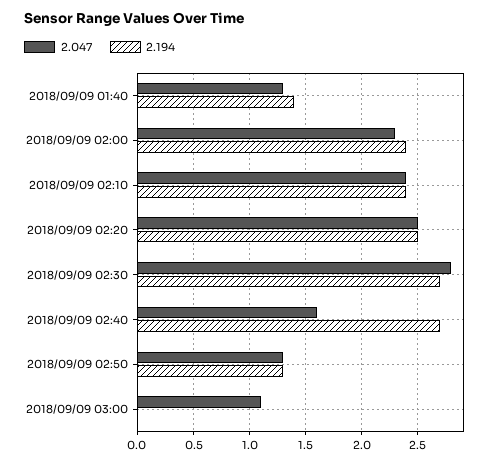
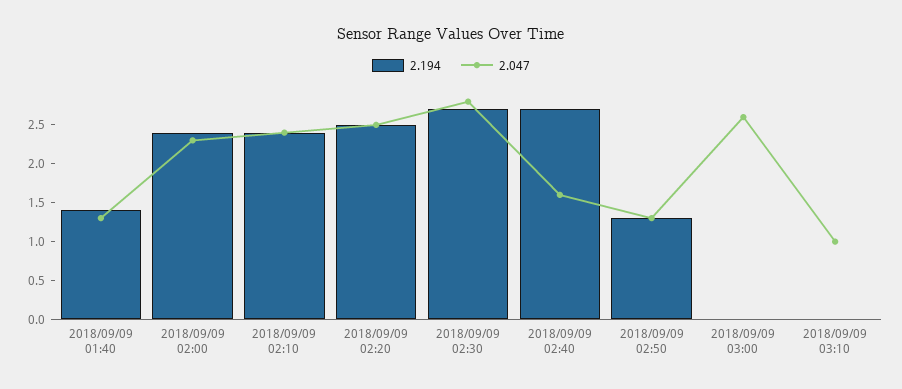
2.047, 2018/09/09 03:00: 1.1 -> 2.5
2.194, 2018/09/09 03:10: none -> 0
2.047, 2018/09/09 03:10: none -> 1

